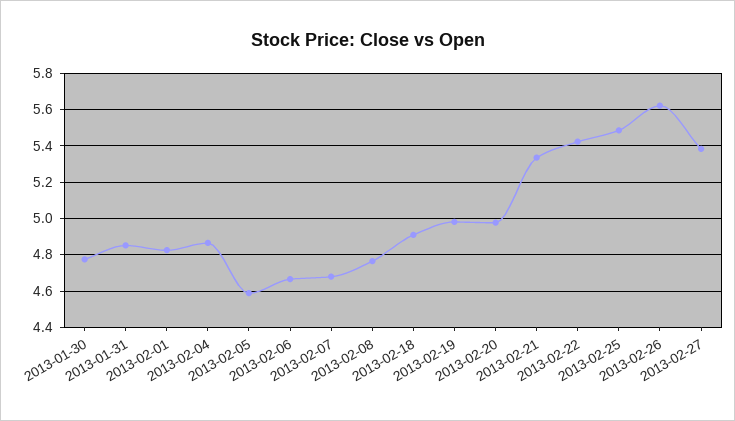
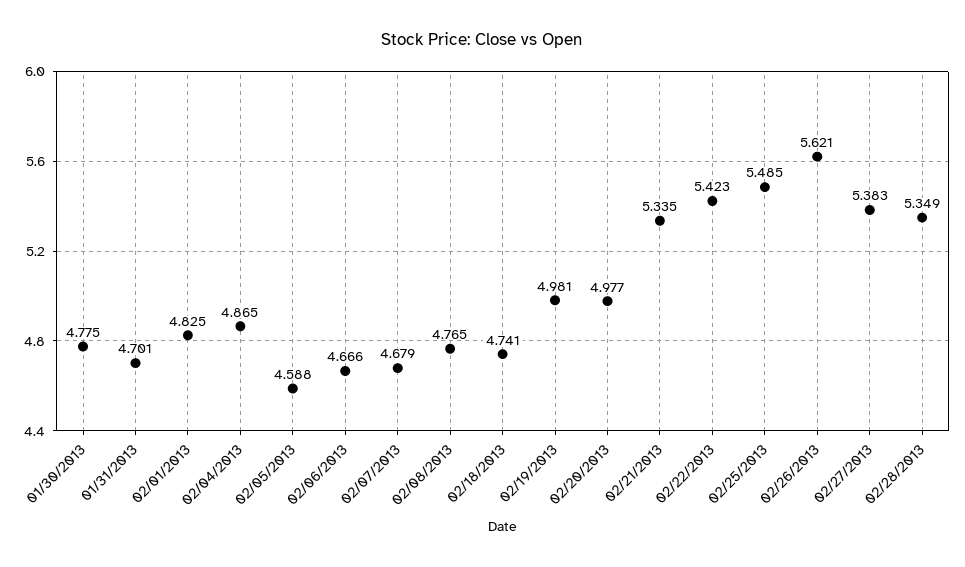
2013-01-31: 4.85 -> 4.701
2013-02-18: 4.9 -> 4.741
02/28/2013: none -> 5.349

